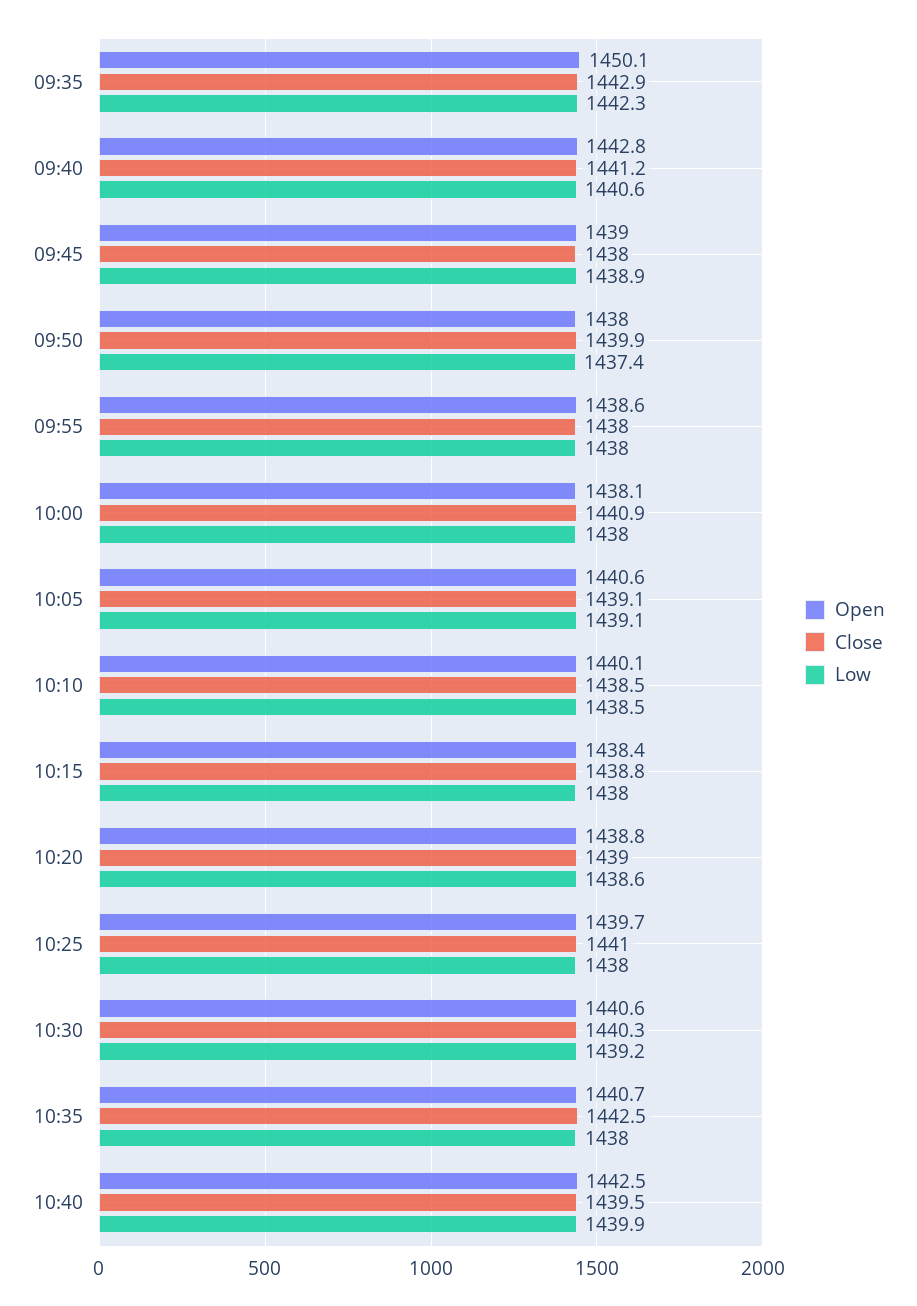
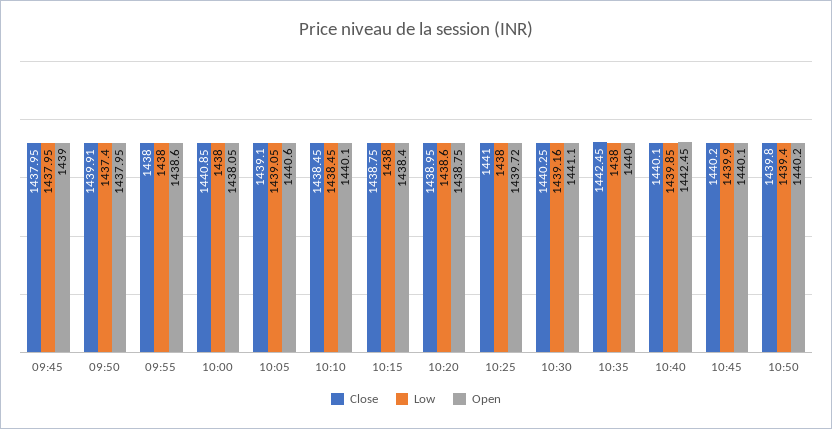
Open, 09:35: 1450.1 -> none
Close, 09:35: 1442.9 -> none
Low, 09:35: 1442.3 -> none
Open, 09:40: 1442.8 -> none
Close, 09:40: 1441.2 -> none
Low, 09:40: 1440.6 -> none
Low, 09:45: 1438.9 -> 1437.95
Open, 10:30: 1440.6 -> 1441.1
Open, 10:35: 1440.7 -> 1440
Close, 10:40: 1439.5 -> 1440.1
Close, 10:45: none -> 1440.2
Low, 10:45: none -> 1439.9
Open, 10:45: none -> 1440.1
Close, 10:50: none -> 1439.8
Low, 10:50: none -> 1439.4
Open, 10:50: none -> 1440.2

